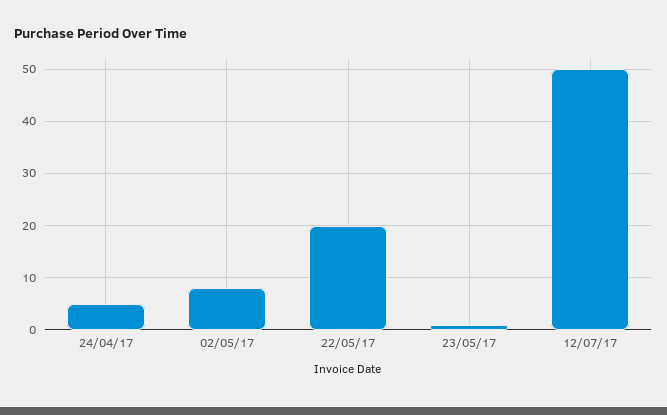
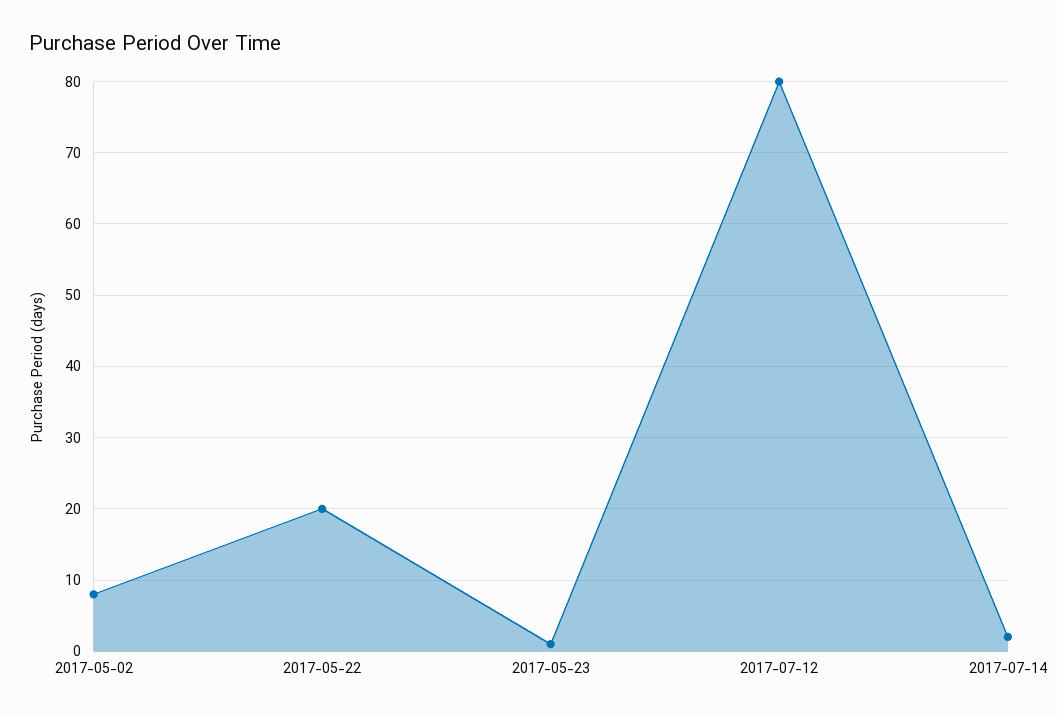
24/04/17: 5 -> none
12/07/17: 50 -> 80
2017-07-14: none -> 2

